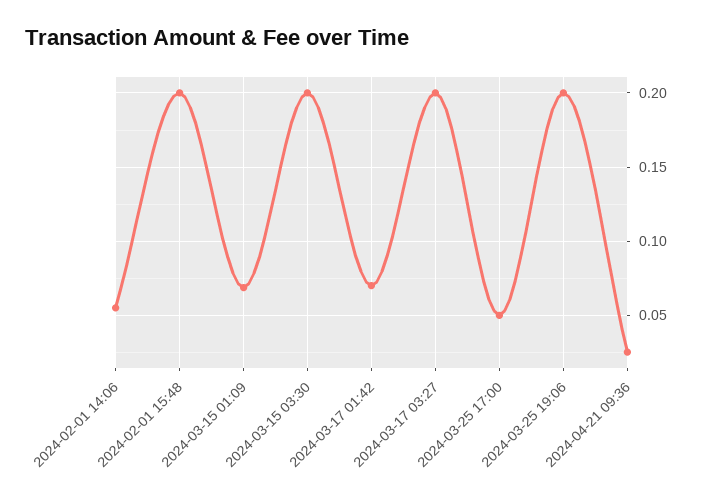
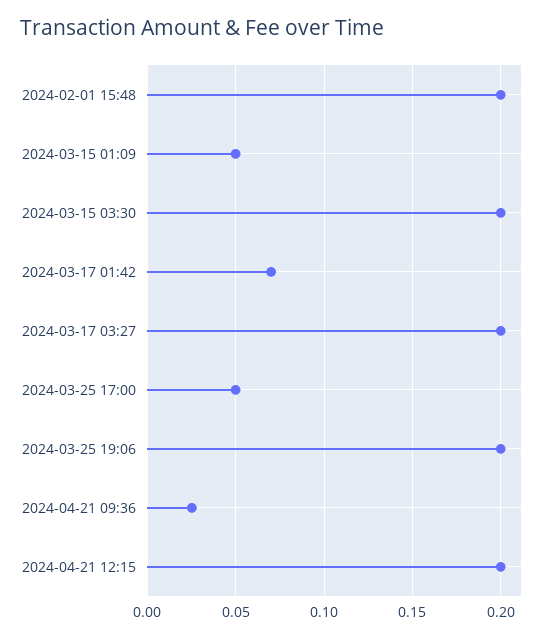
2024-02-01 14:06: 0.055 -> none
2024-03-15 01:09: 0.07 -> 0.05
2024-04-21 12:15: none -> 0.2

